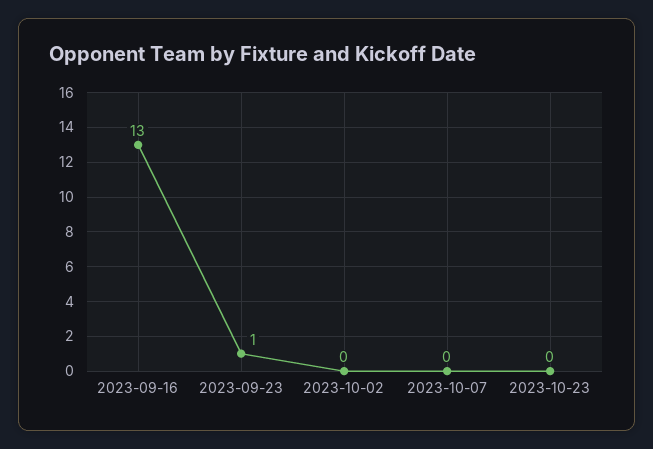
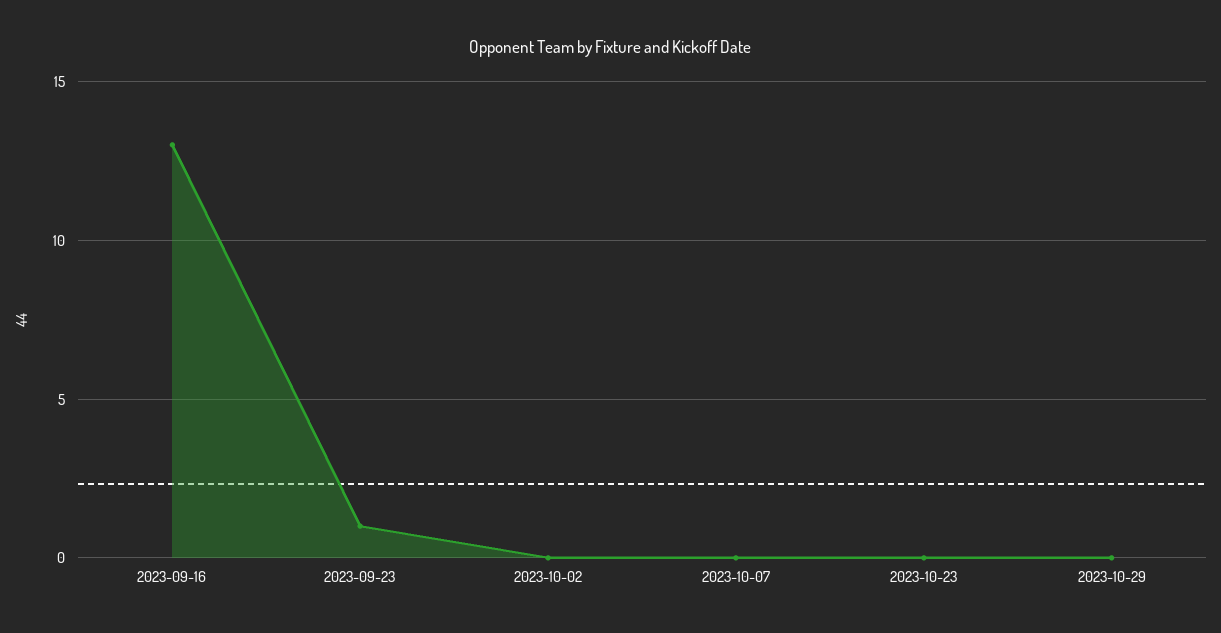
2023-10-29: none -> 0

